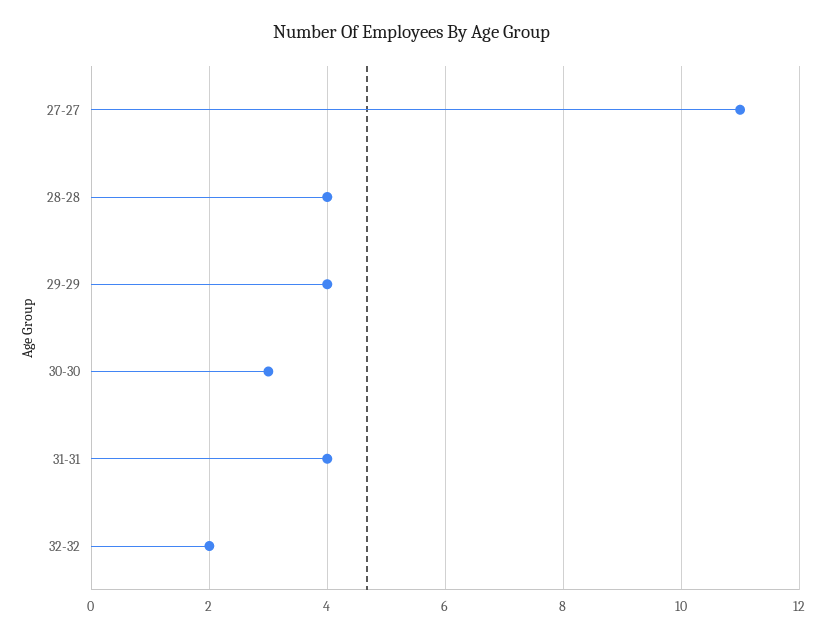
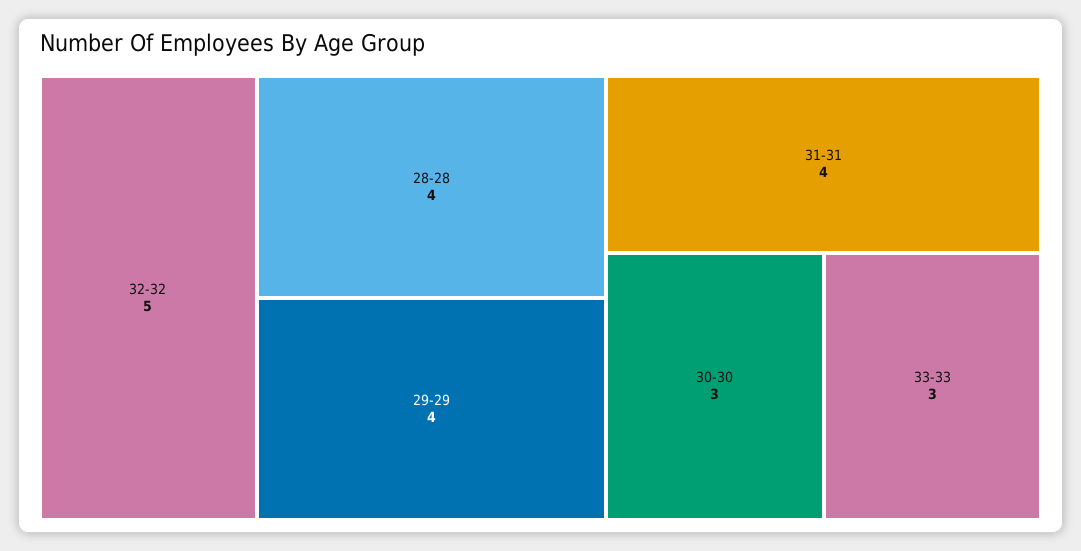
27-27: 11 -> none
32-32: 2 -> 5
33-33: none -> 3

